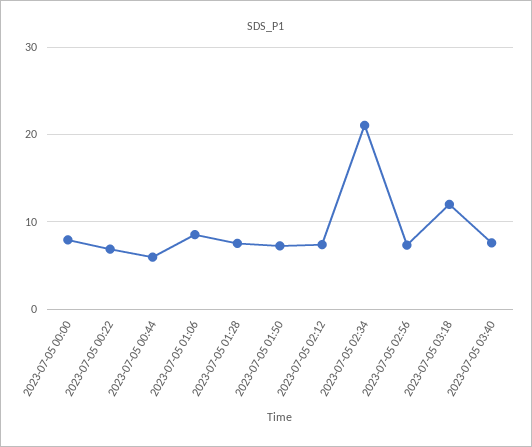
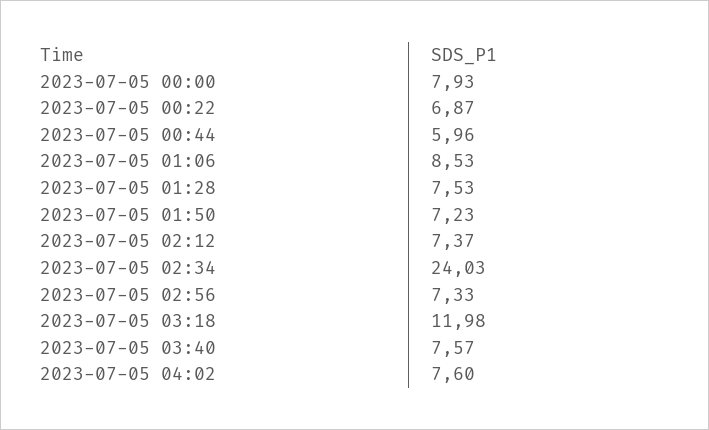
2023-07-05 02:34: 21 -> 24.03
2023-07-05 04:02: none -> 7.6

